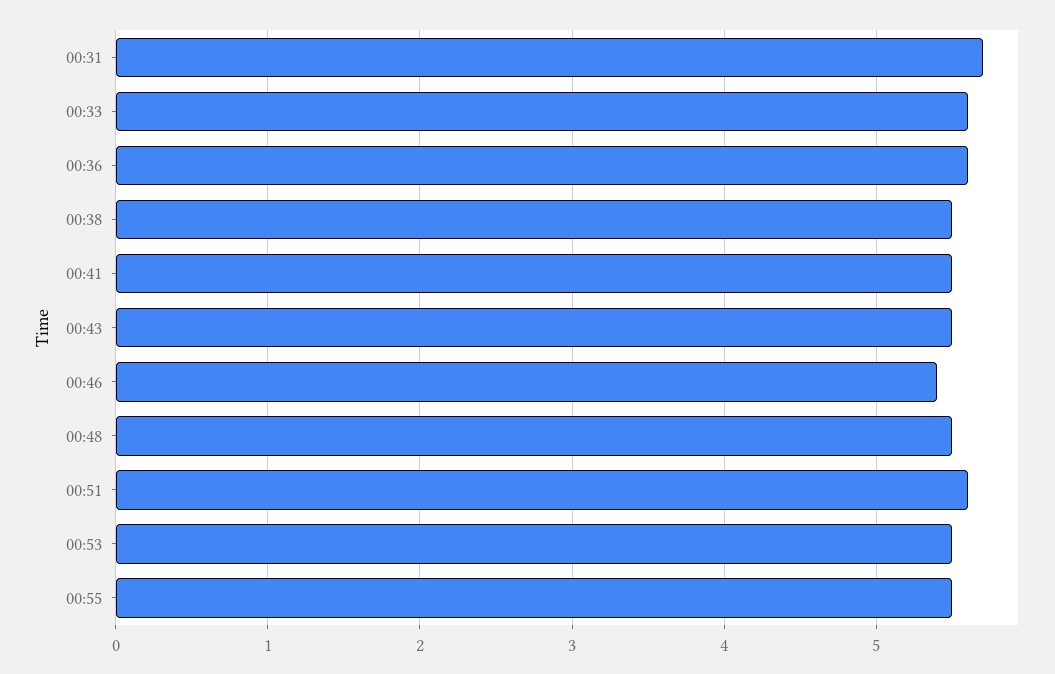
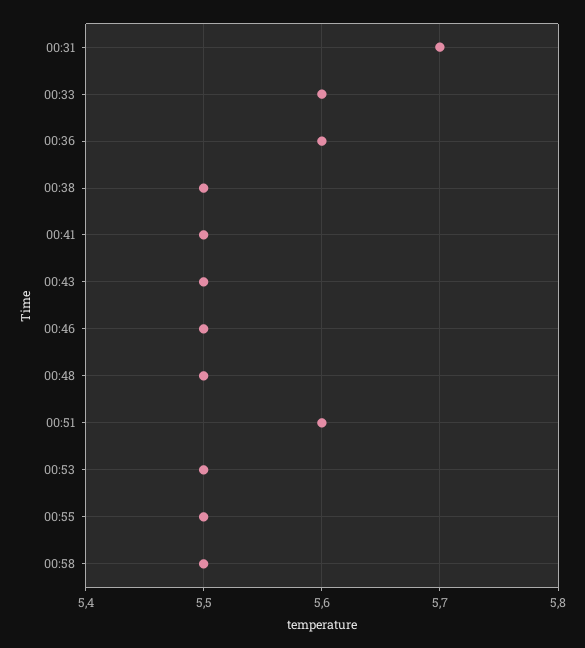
00:46: 5.4 -> 5.5
00:58: none -> 5.5

